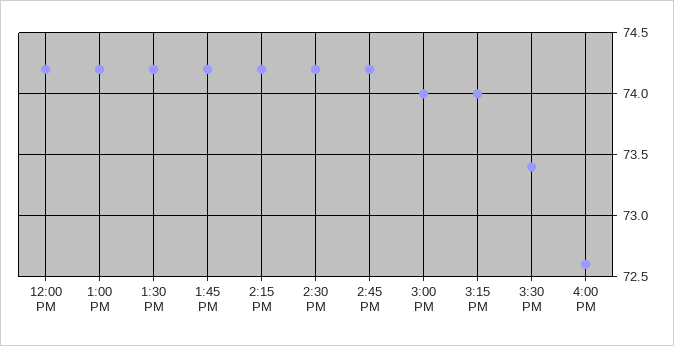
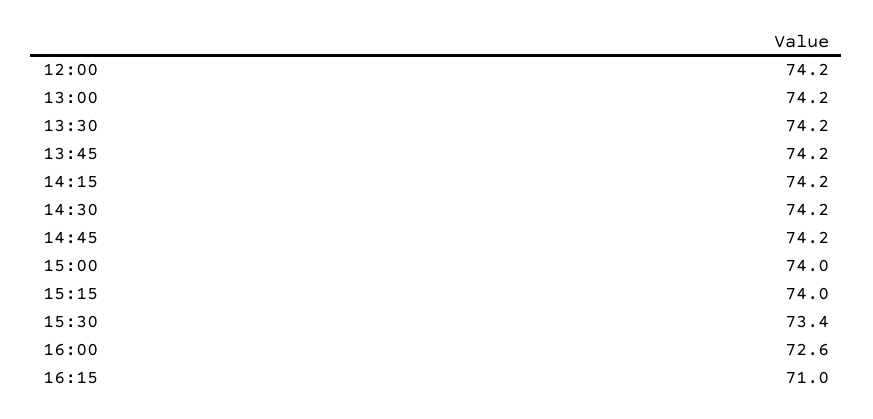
16:15: none -> 71

